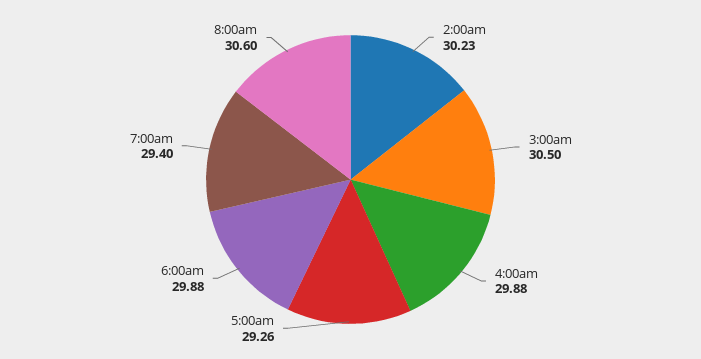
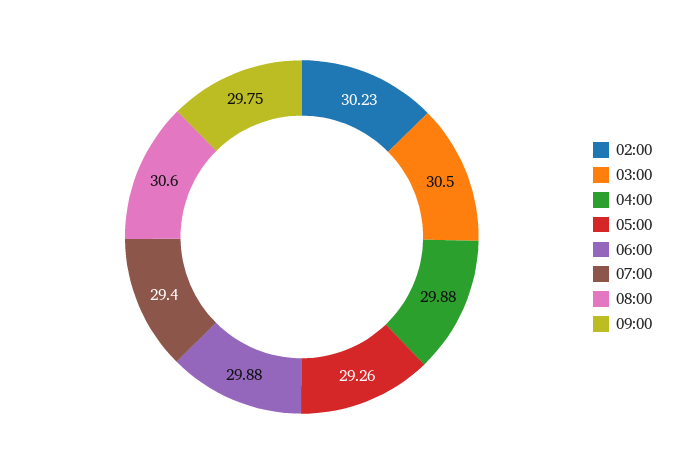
09:00: none -> 29.75

